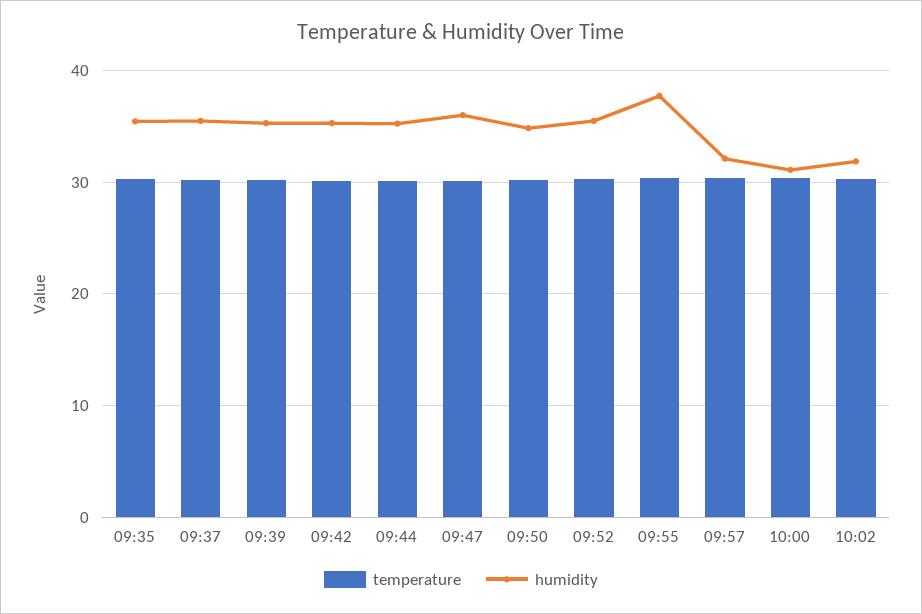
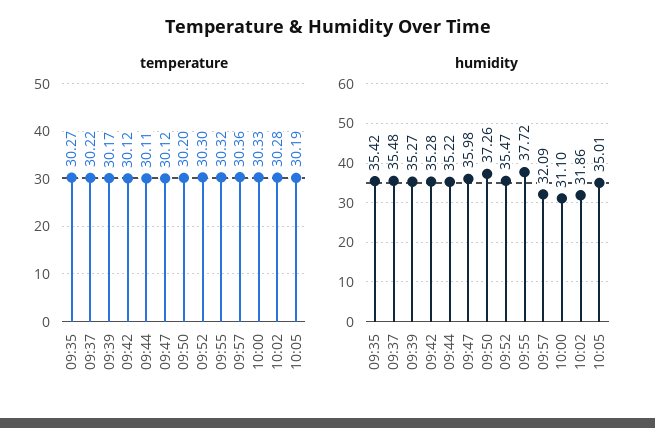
humidity, 09:50: 35 -> 37.26
temperature, 10:05: none -> 30.19
humidity, 10:05: none -> 35.01

